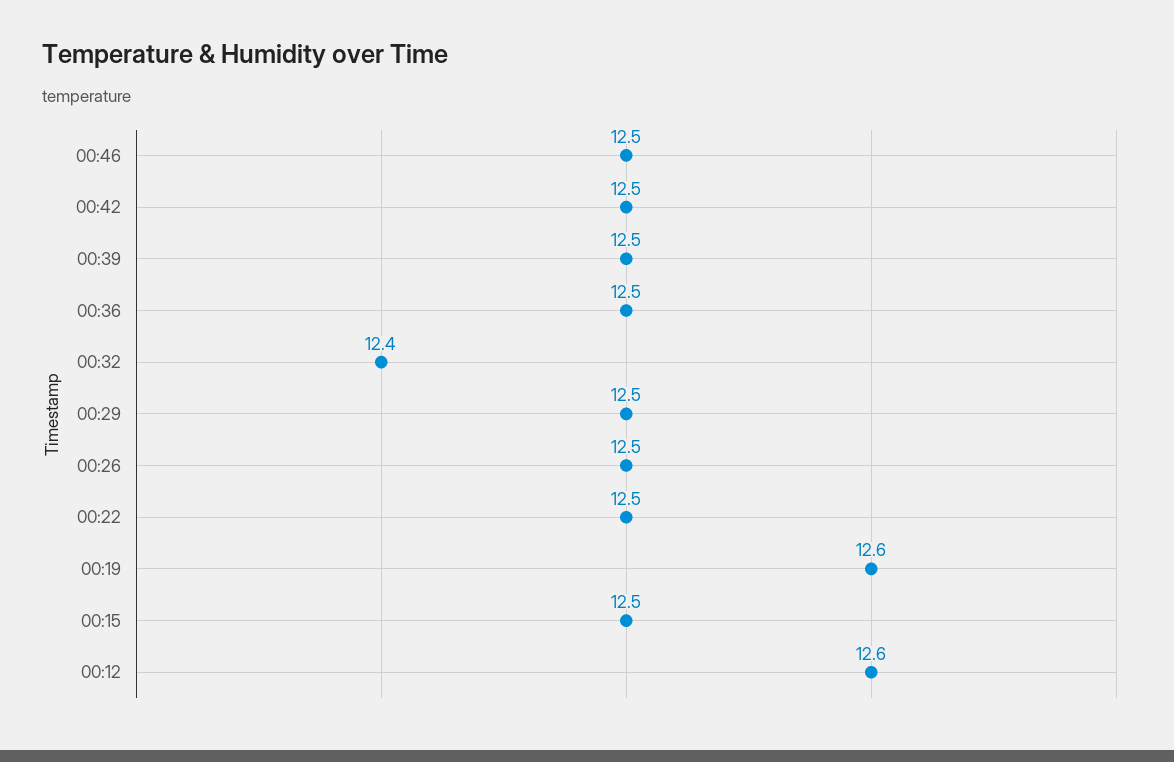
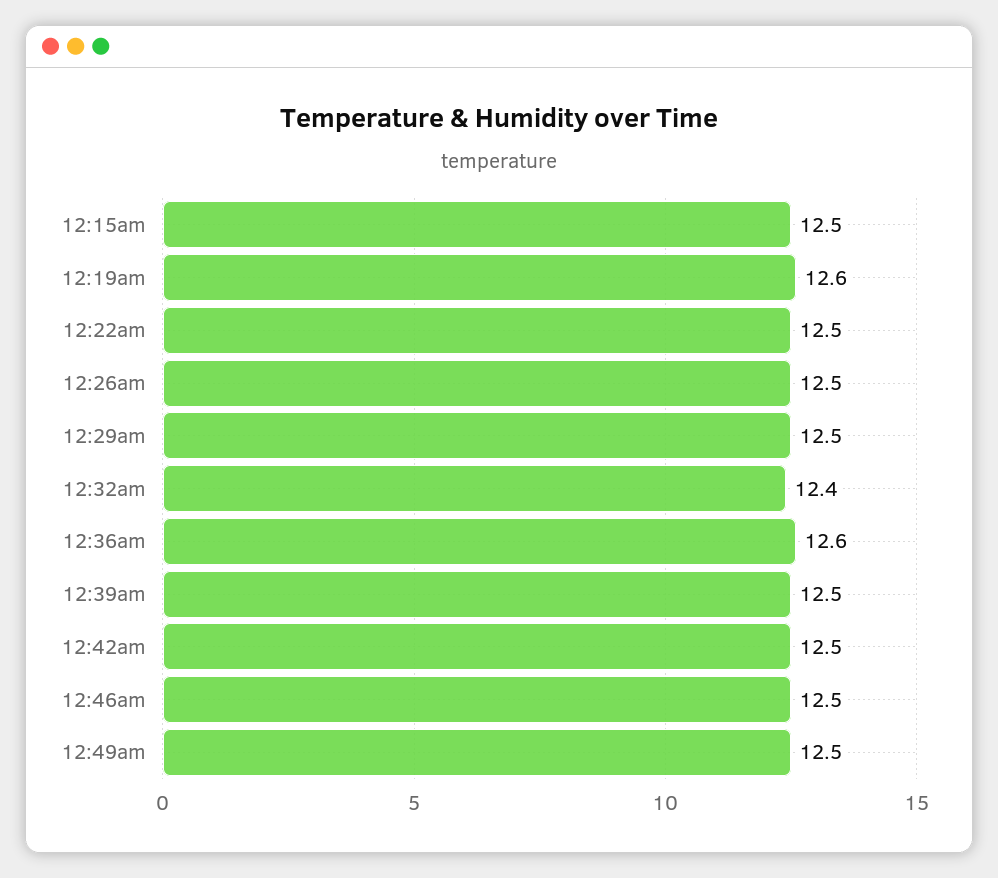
00:36: 12.5 -> 12.6
00:12: 12.6 -> none
12:49am: none -> 12.5

